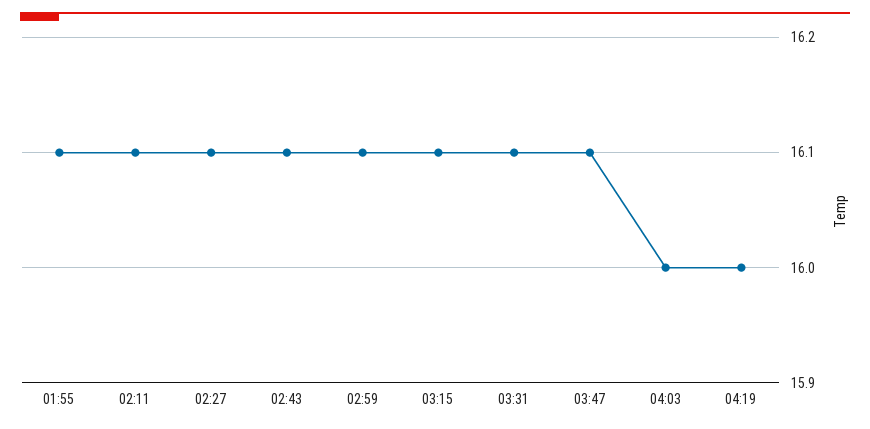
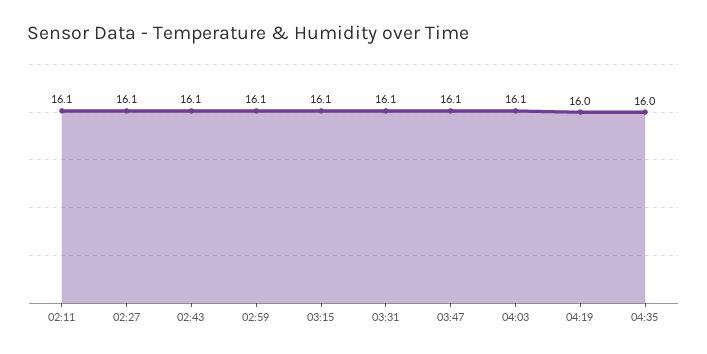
01:55: 16.1 -> none
04:03: 16 -> 16.1
04:35: none -> 16

